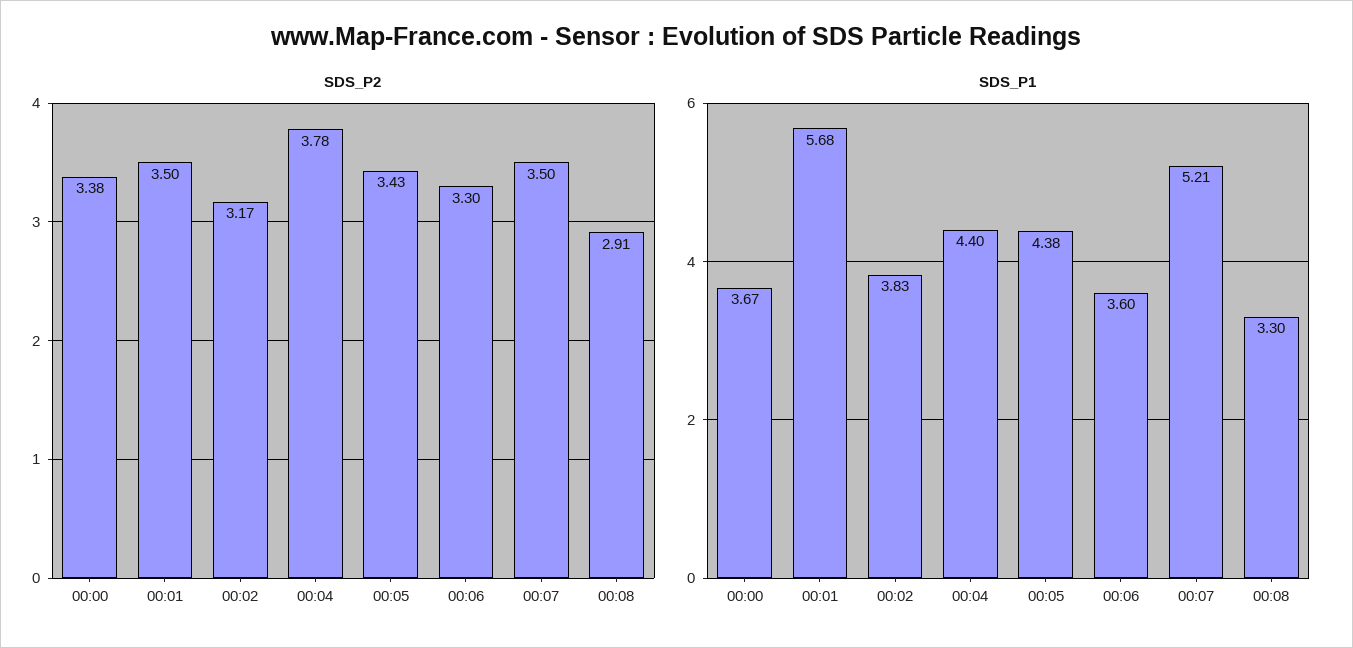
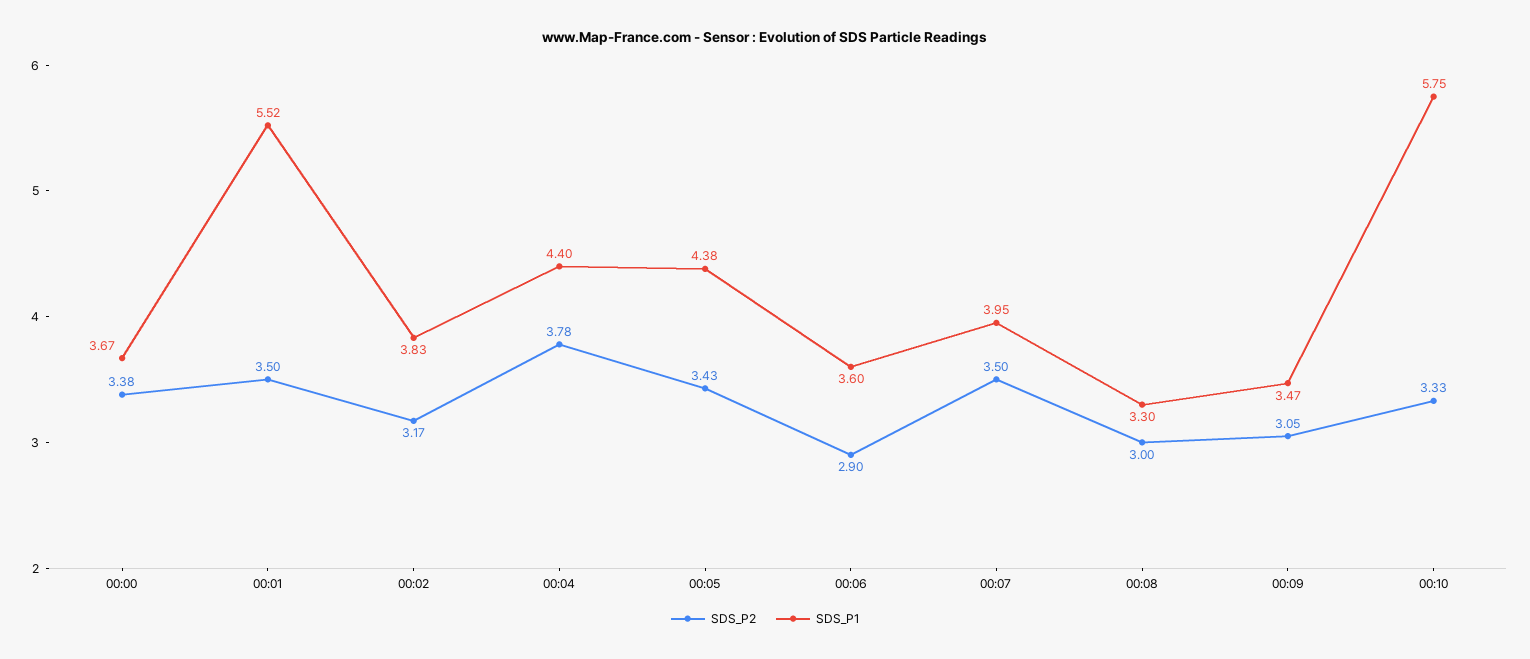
SDS_P2, 00:06: 3.3 -> 2.9
SDS_P2, 00:08: 2.91 -> 3
SDS_P1, 00:01: 5.68 -> 5.52
SDS_P1, 00:07: 5.21 -> 3.95
SDS_P2, 00:09: none -> 3.05
SDS_P1, 00:09: none -> 3.47
SDS_P2, 00:10: none -> 3.33
SDS_P1, 00:10: none -> 5.75

